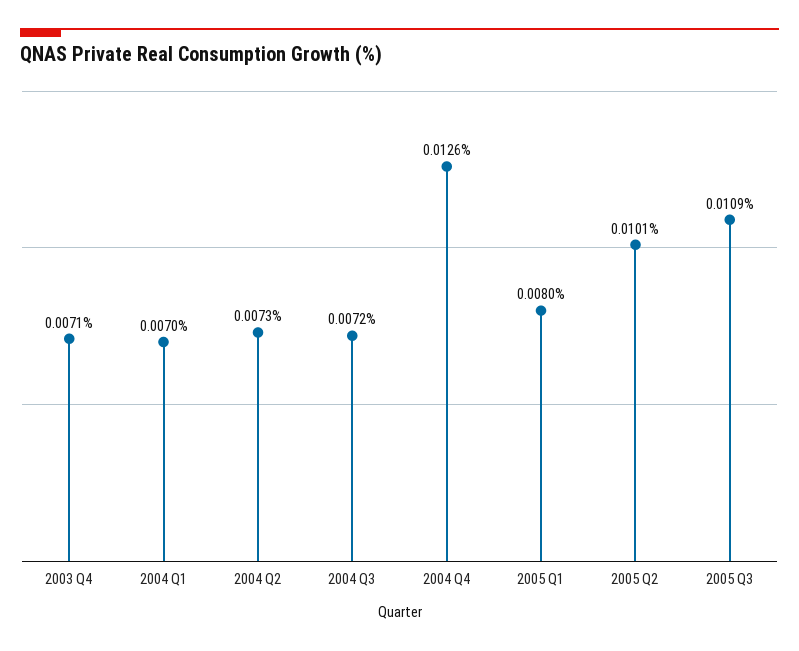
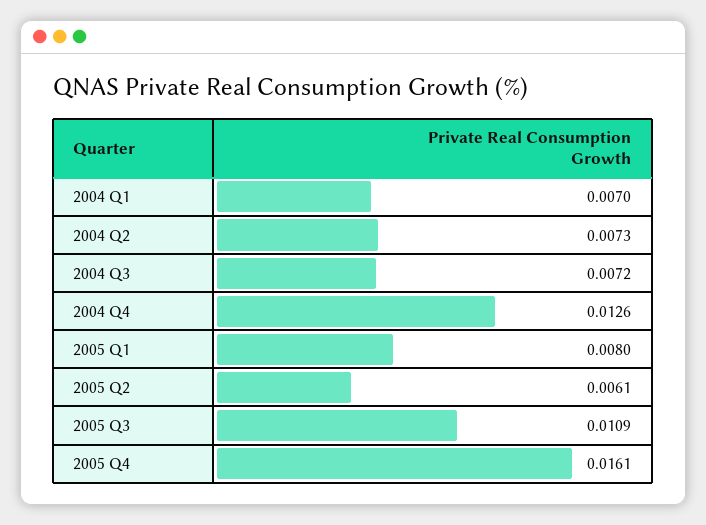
2003 Q4: 0.0071 -> none
2005 Q2: 0.0101 -> 0.0061
2005 Q4: none -> 0.0161

